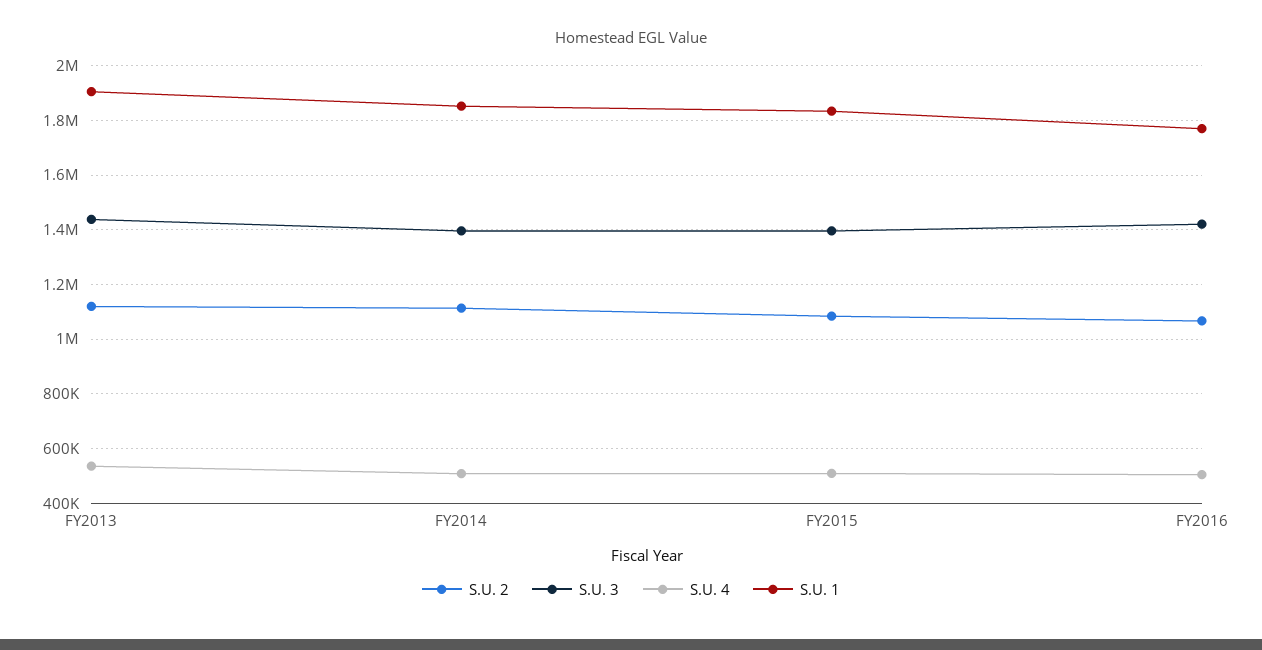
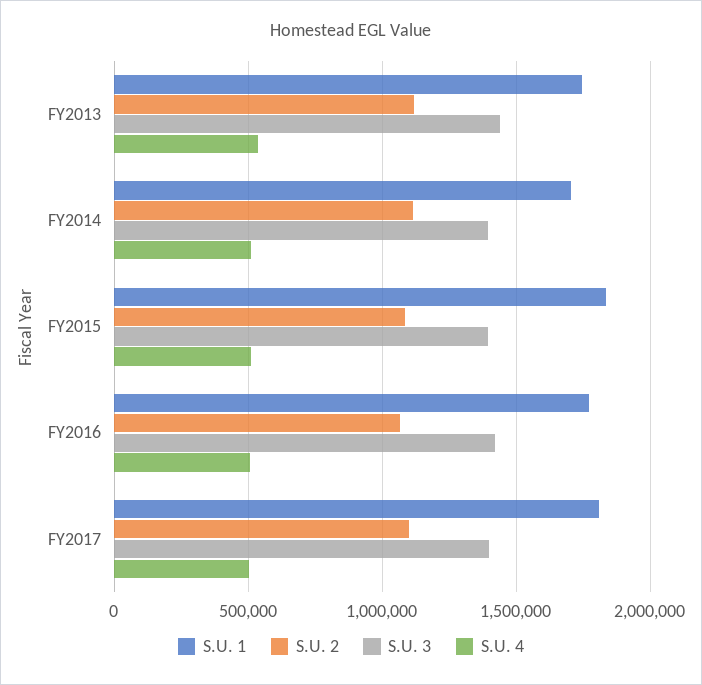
S.U. 1, FY2013: 1900000 -> 1750000
S.U. 1, FY2014: 1850000 -> 1700000
S.U. 1, FY2017: none -> 1800000
S.U. 2, FY2017: none -> 1100000
S.U. 3, FY2017: none -> 1400000
S.U. 4, FY2017: none -> 500000

